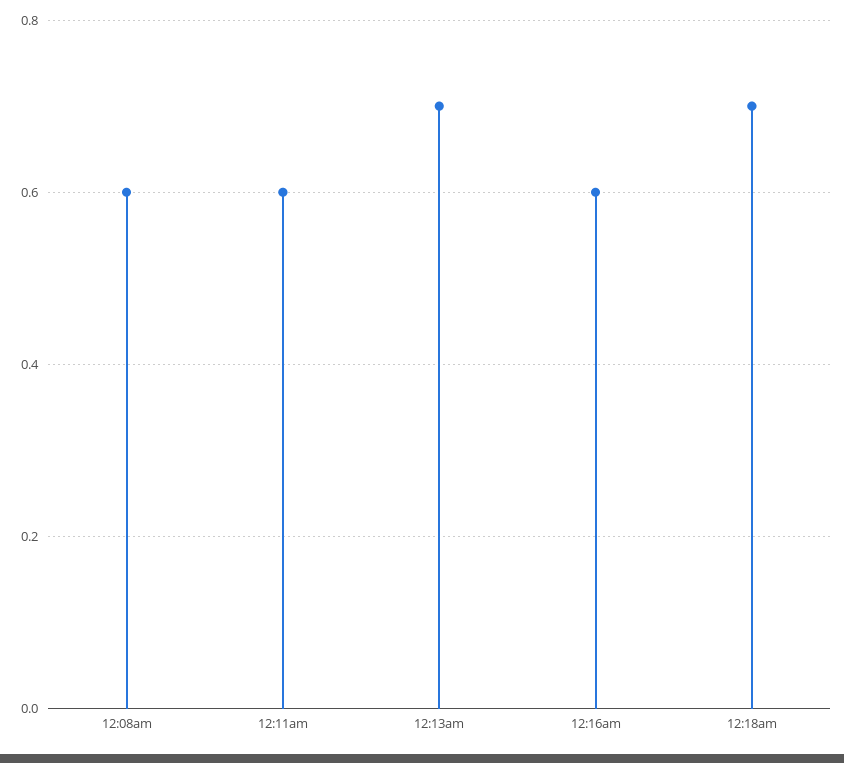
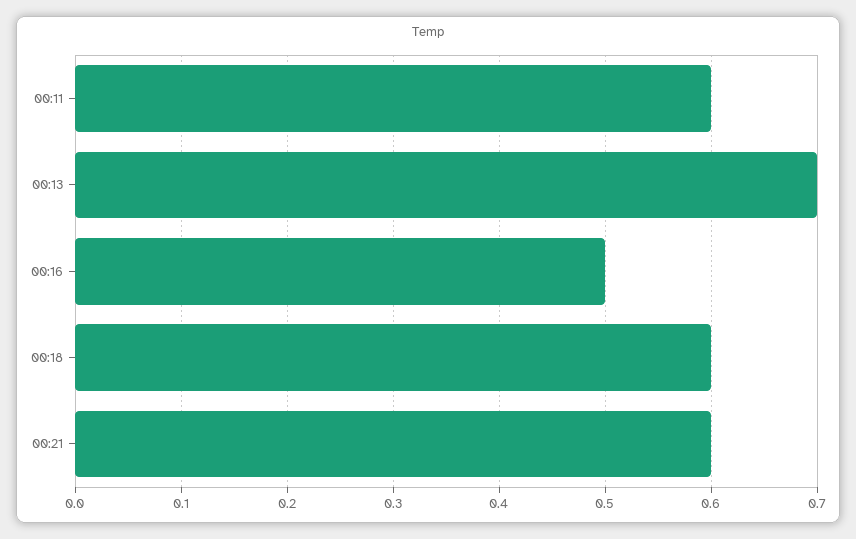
12:08am: 0.6 -> none
12:16am: 0.6 -> 0.5
12:18am: 0.7 -> 0.6
00:21: none -> 0.6

